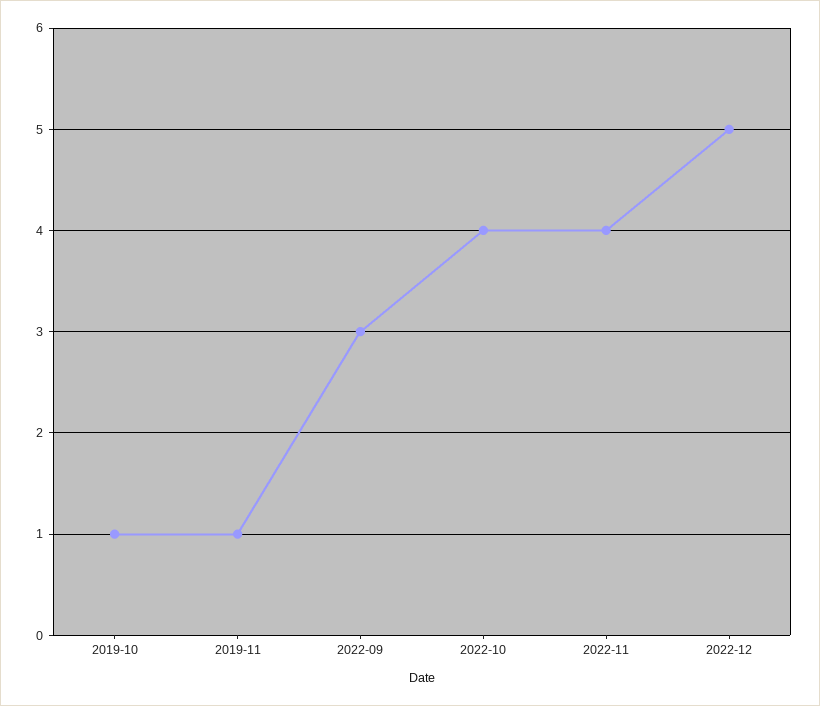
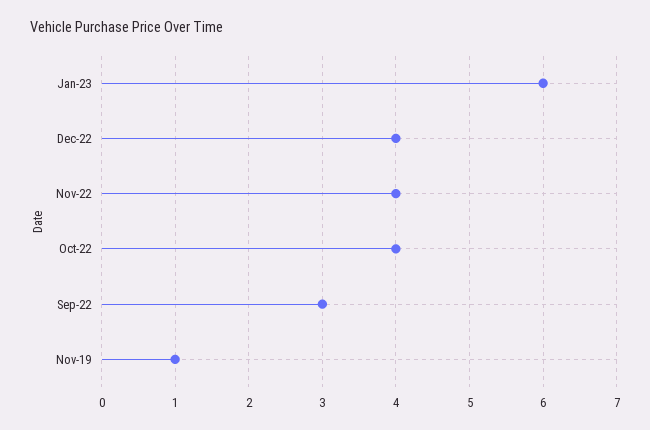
2019-10: 1 -> none
2022-12: 5 -> 4
Jan-23: none -> 6

